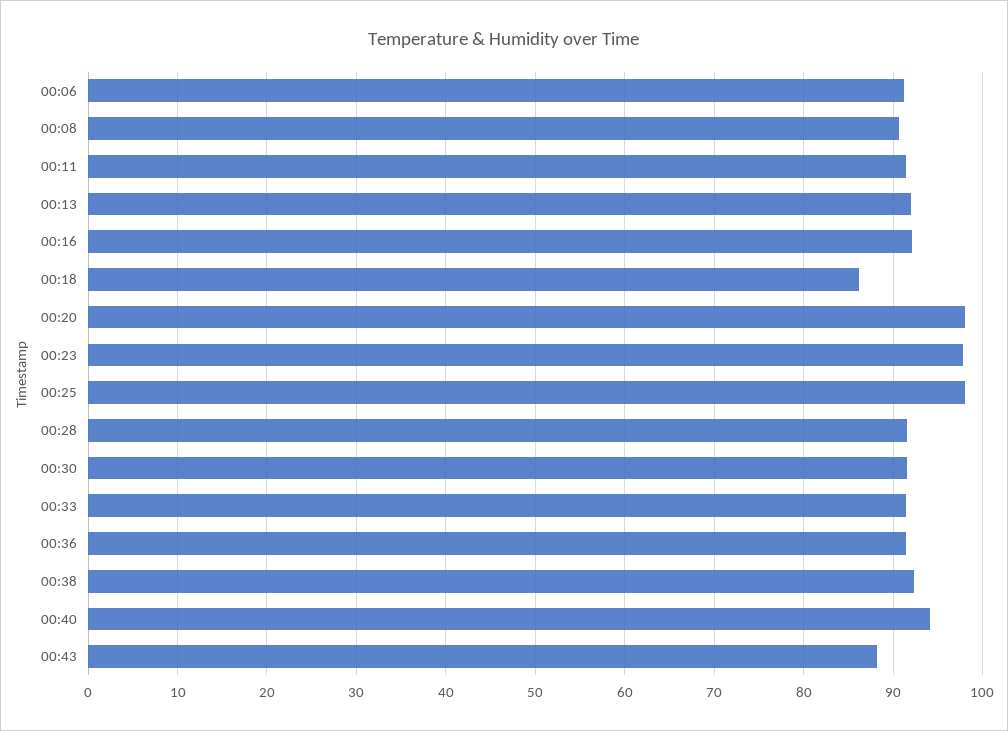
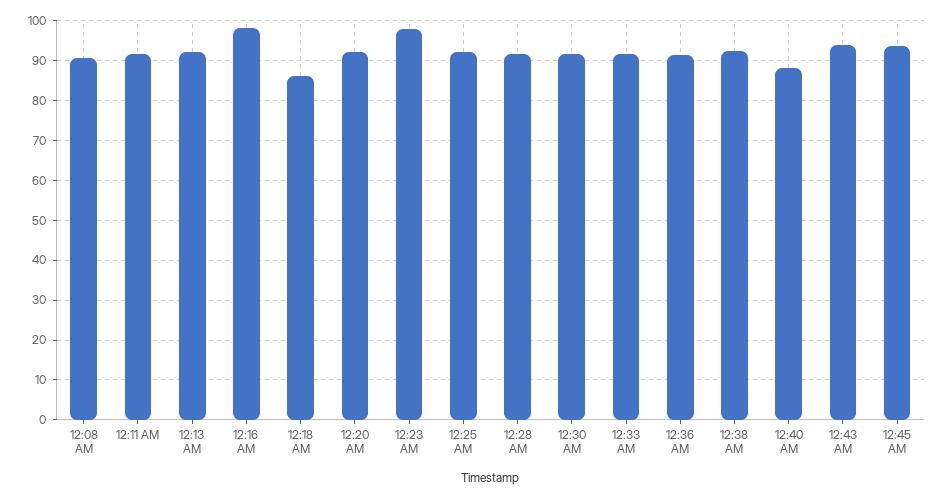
00:06: 91 -> none
00:16: 92 -> 98
00:20: 98 -> 92
00:25: 98 -> 92
00:40: 94 -> 88
00:43: 88 -> 94
12:45 AM: none -> 94

